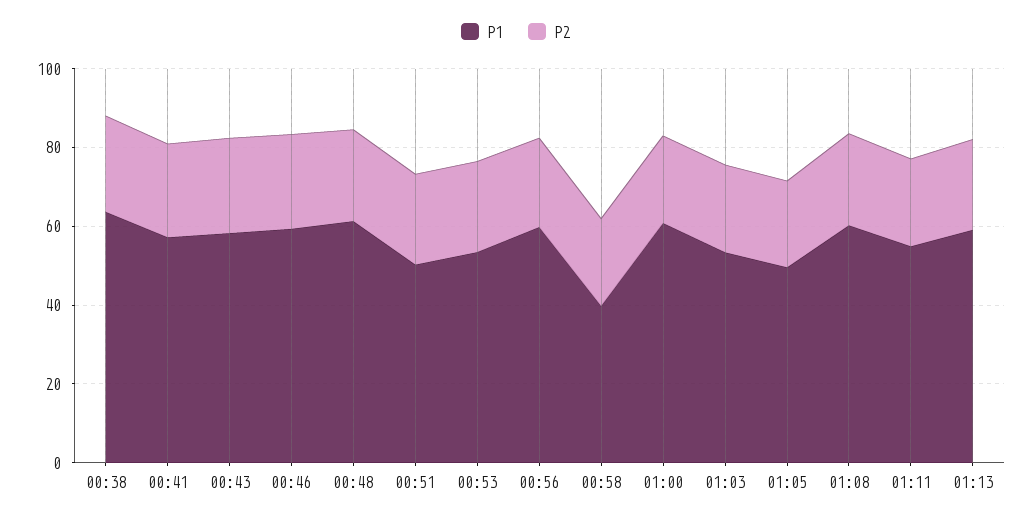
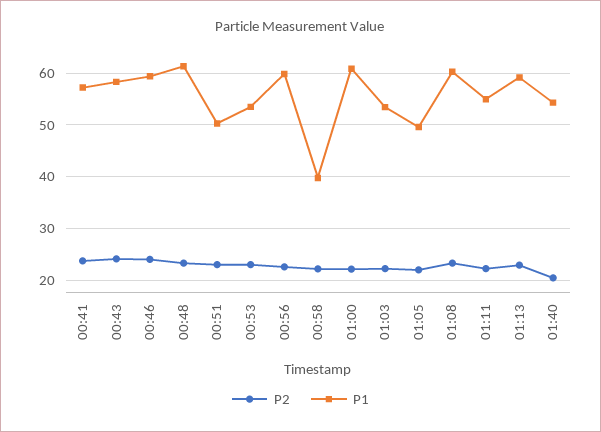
P1, 00:38: 65 -> none
P2, 00:38: 25 -> none
P2, 01:40: none -> 20
P1, 01:40: none -> 54

